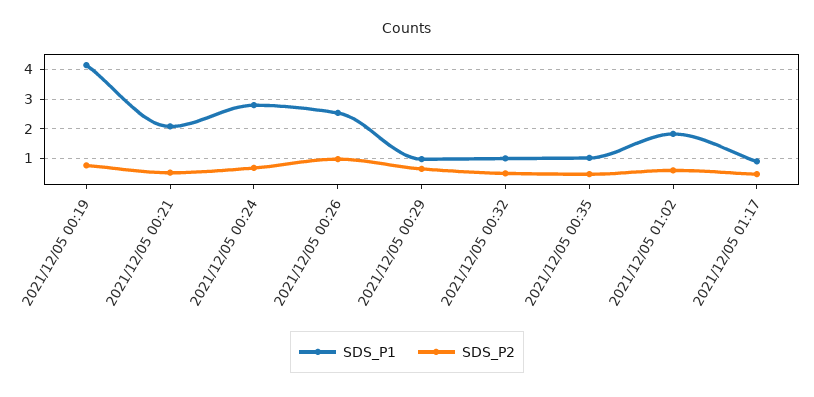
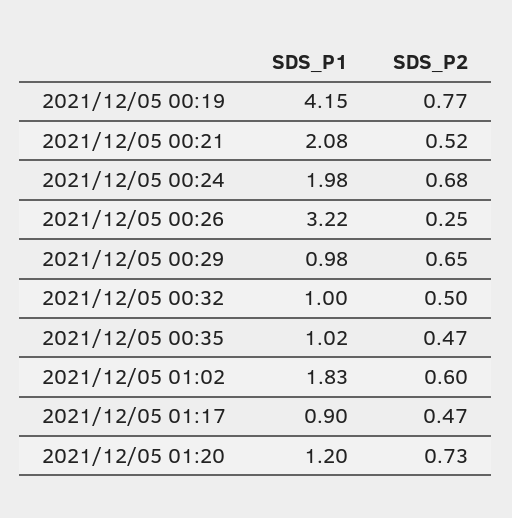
SDS_P1, 2021/12/05 00:24: 2.75 -> 1.98
SDS_P1, 2021/12/05 00:26: 2.5 -> 3.22
SDS_P2, 2021/12/05 00:26: 1 -> 0.25
SDS_P1, 2021/12/05 01:20: none -> 1.2
SDS_P2, 2021/12/05 01:20: none -> 0.73

